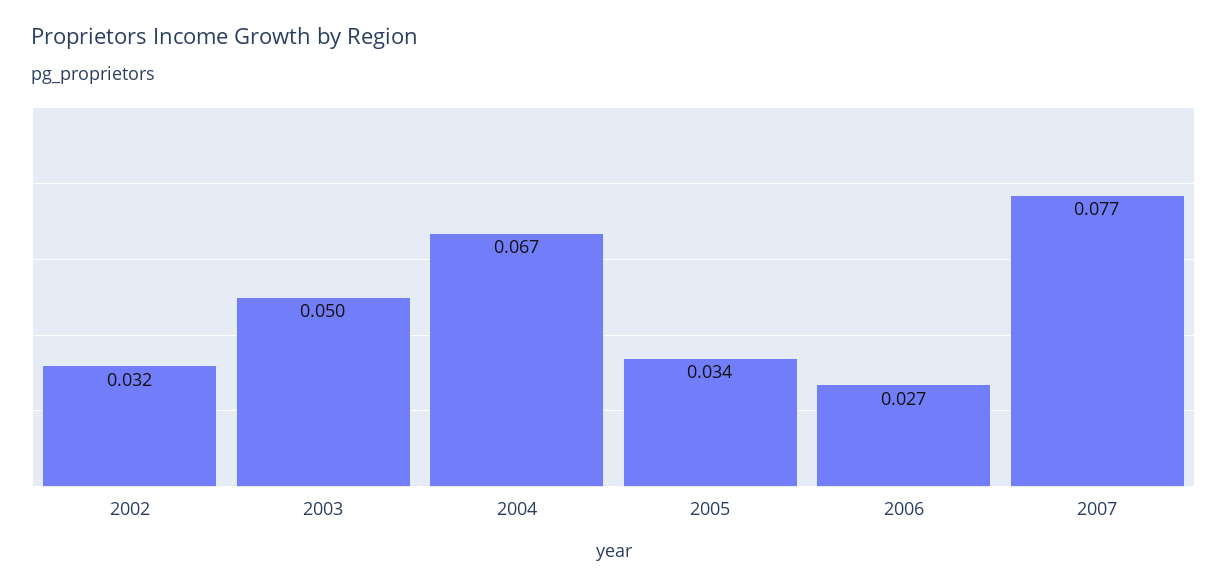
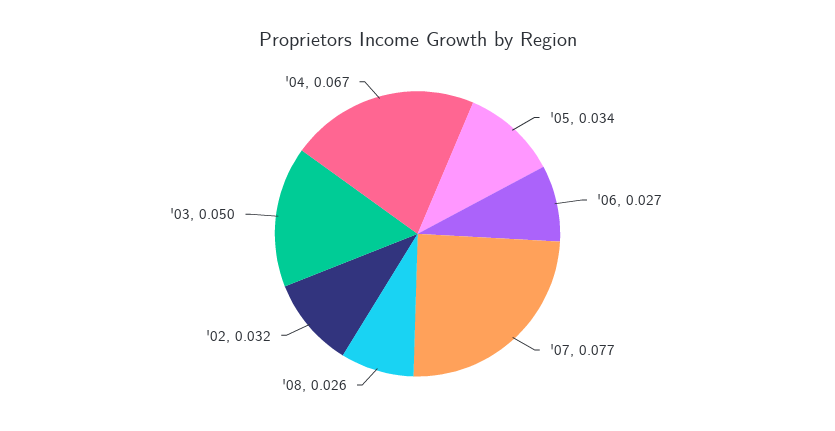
'08: none -> 0.026

